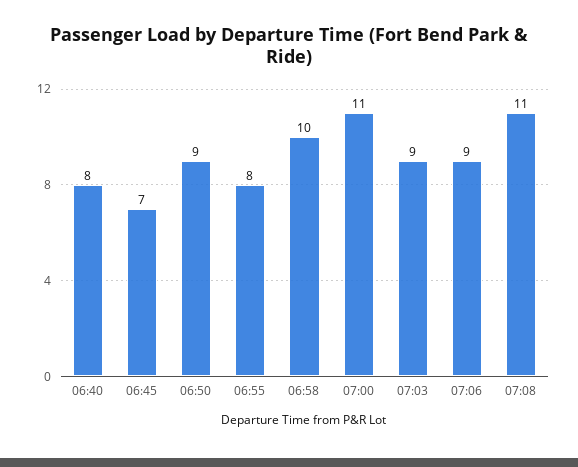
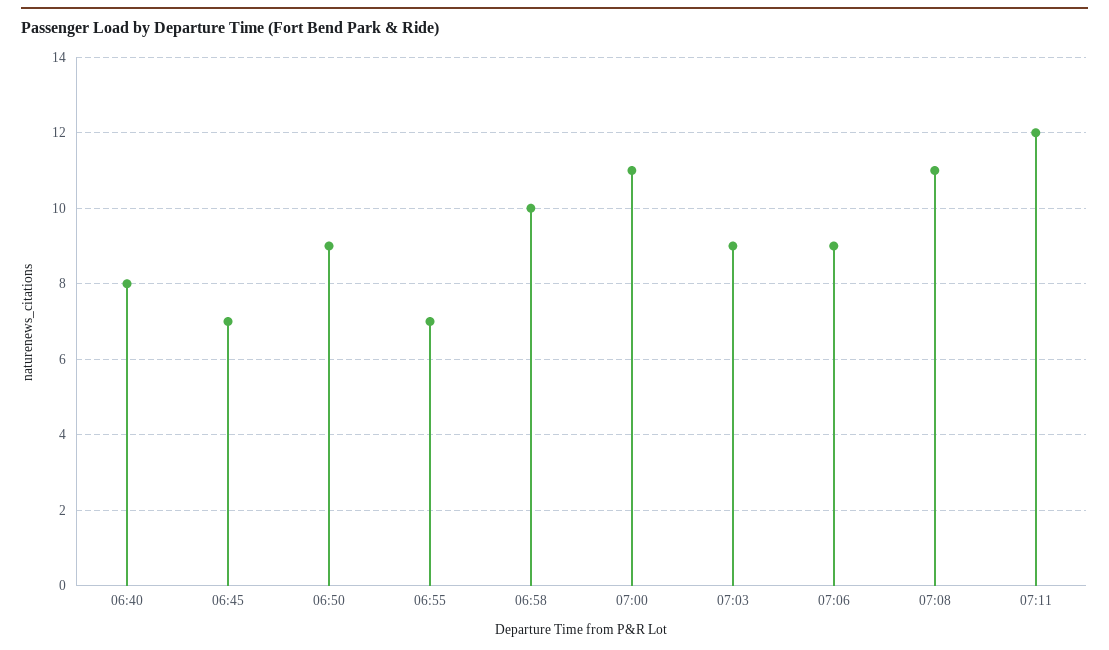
06:55: 8 -> 7
07:11: none -> 12

